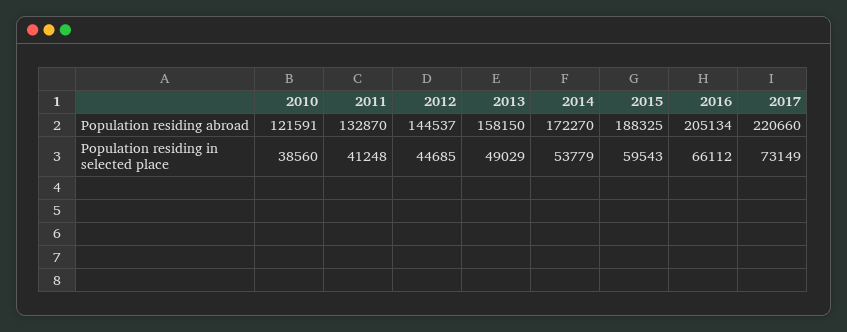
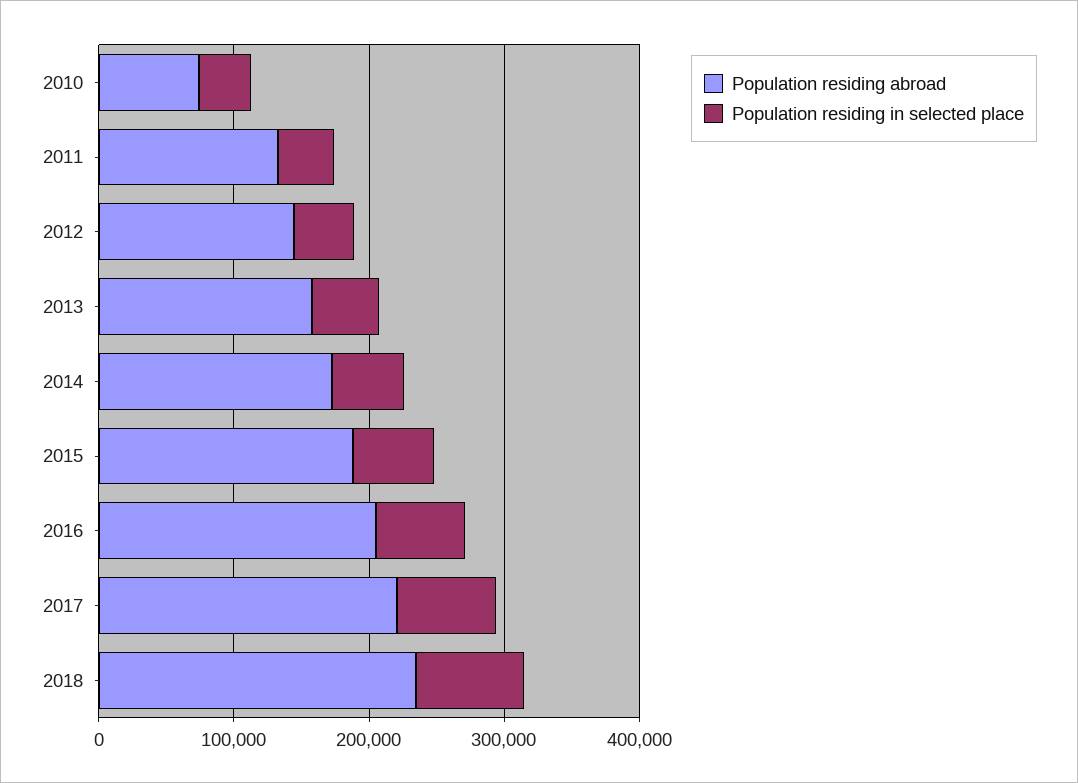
Population residing abroad, 2010: 121591 -> 80000
Population residing abroad, 2018: none -> 240000
Population residing in selected place, 2018: none -> 80000

